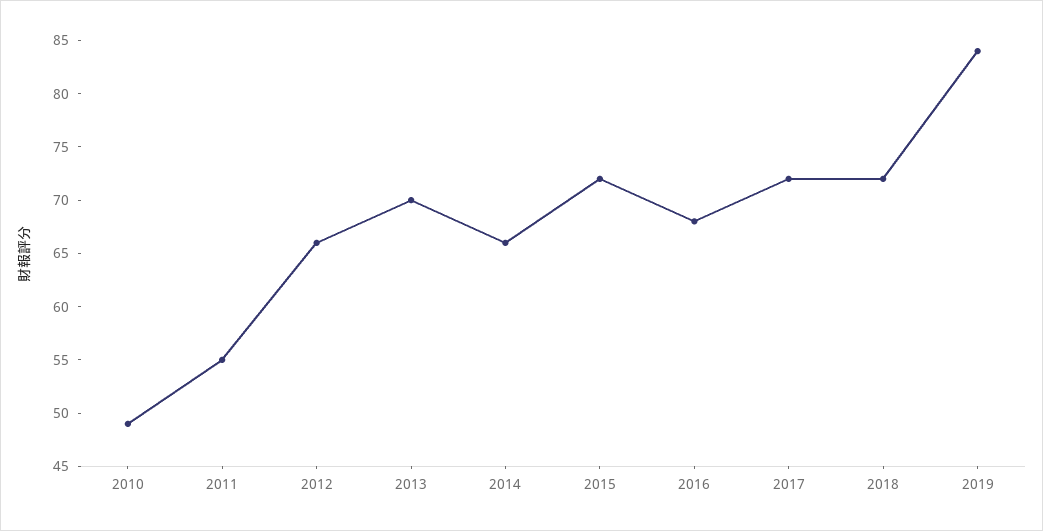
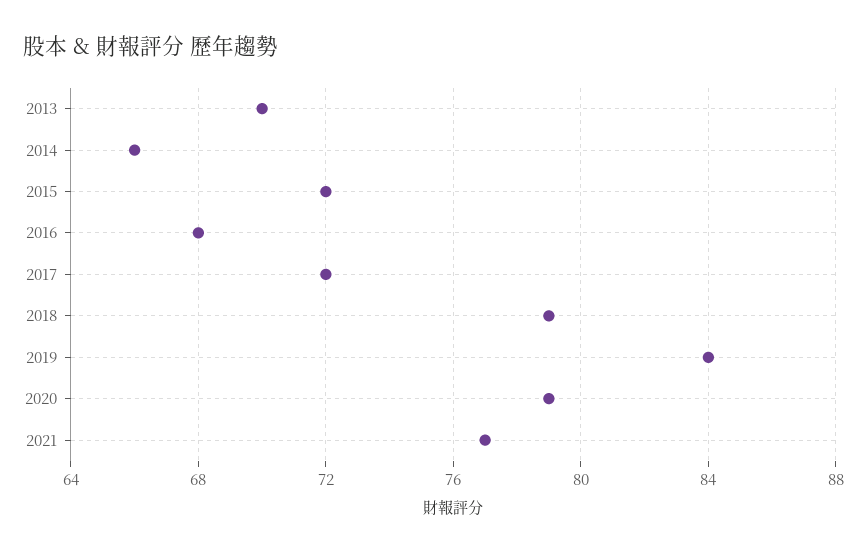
2010: 49 -> none
2011: 55 -> none
2012: 66 -> none
2018: 72 -> 79
2020: none -> 79
2021: none -> 77

